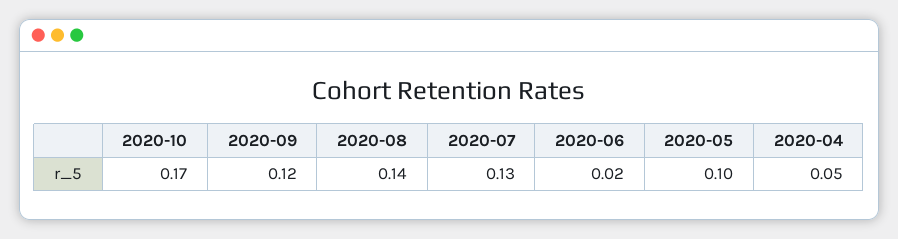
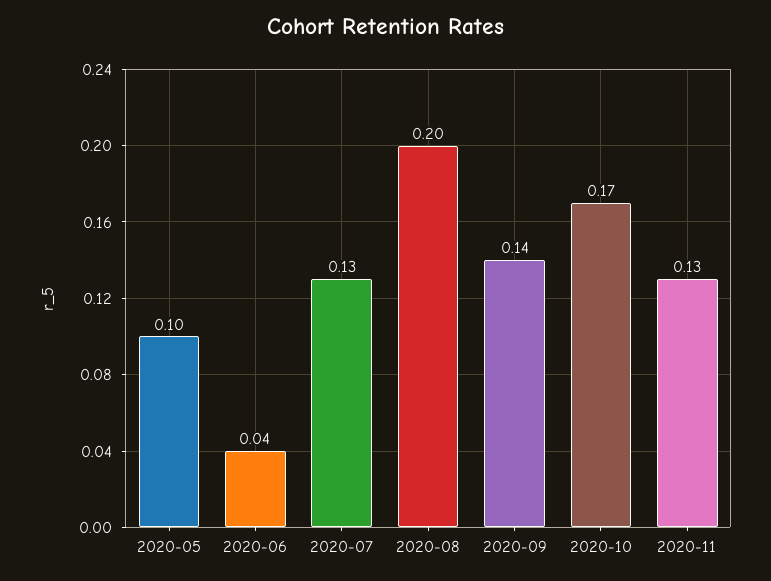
2020-09: 0.12 -> 0.14
2020-08: 0.14 -> 0.2
2020-06: 0.02 -> 0.04
2020-04: 0.05 -> none
2020-11: none -> 0.13

